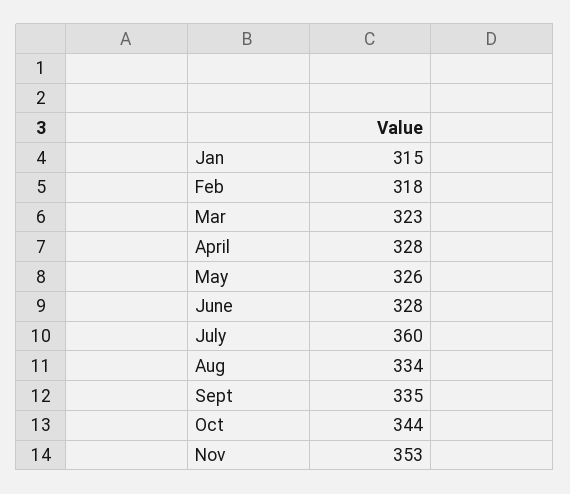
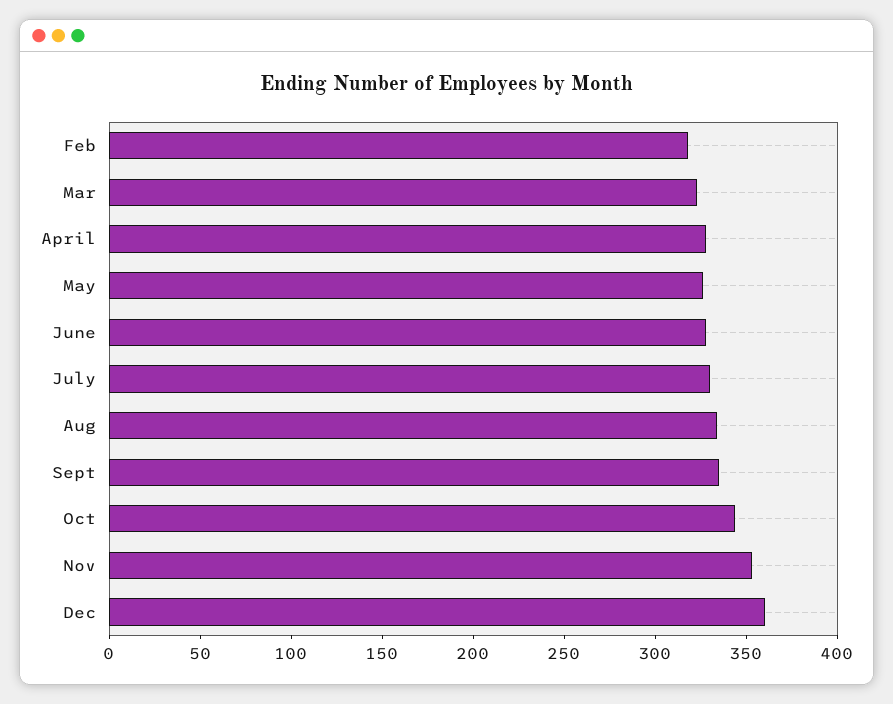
Jan: 315 -> none
July: 360 -> 330
Dec: none -> 360

